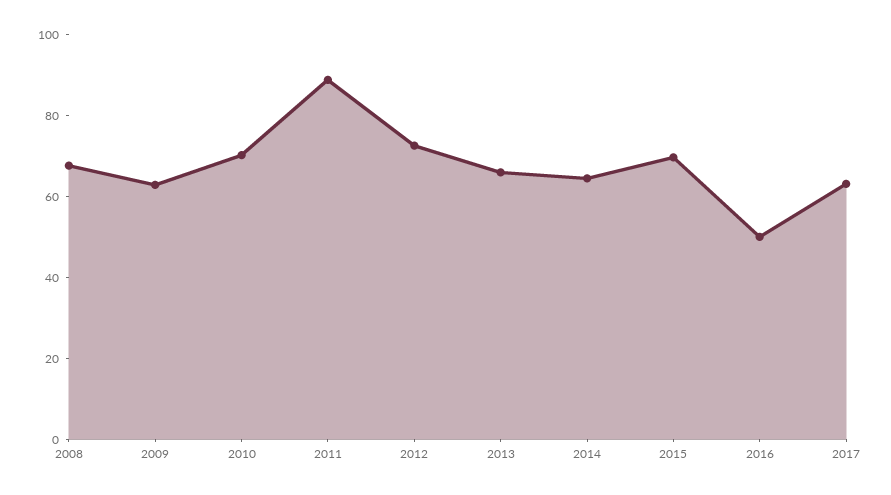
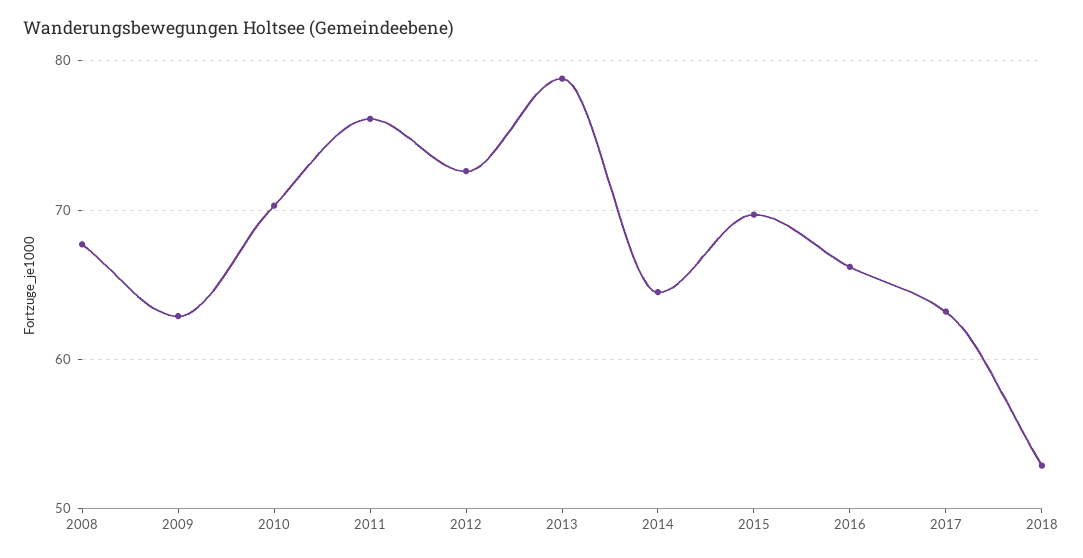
2011: 90 -> 76
2013: 65 -> 79
2016: 50 -> 66
2018: none -> 53

